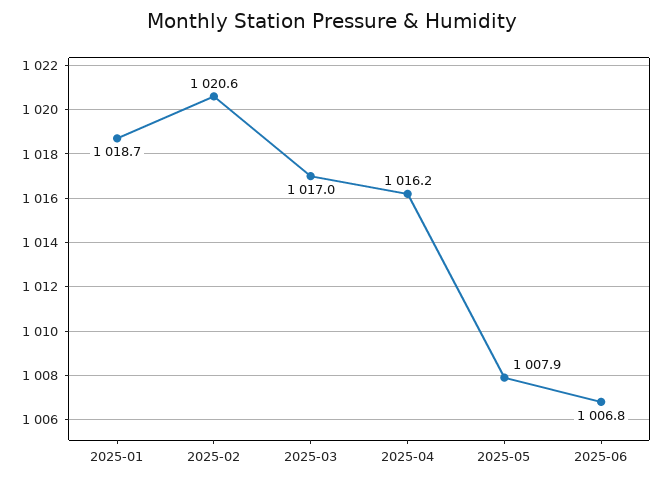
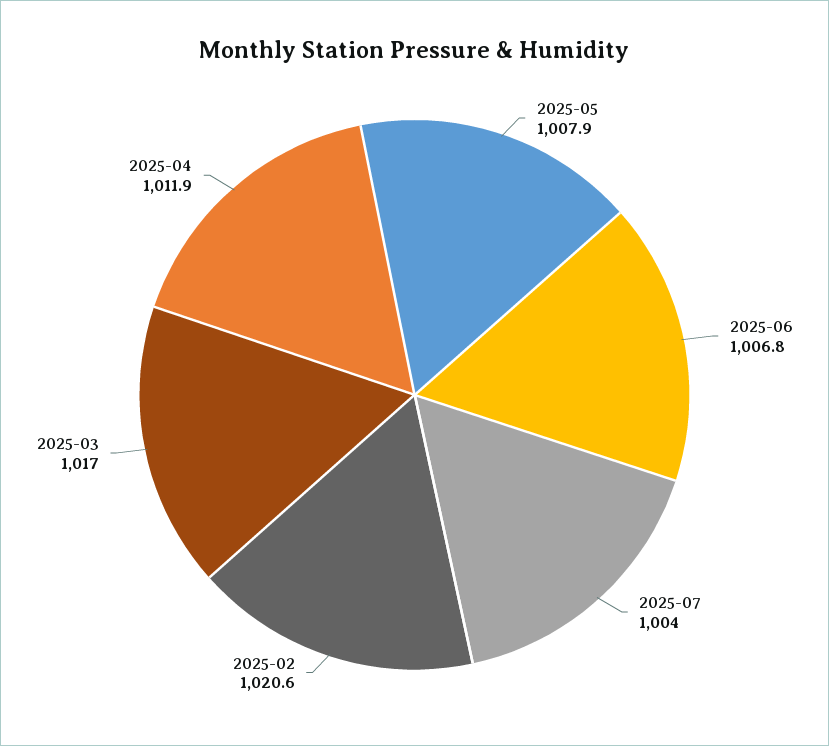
2025-01: 1018.7 -> none
2025-04: 1016.2 -> 1011.9
2025-07: none -> 1004

